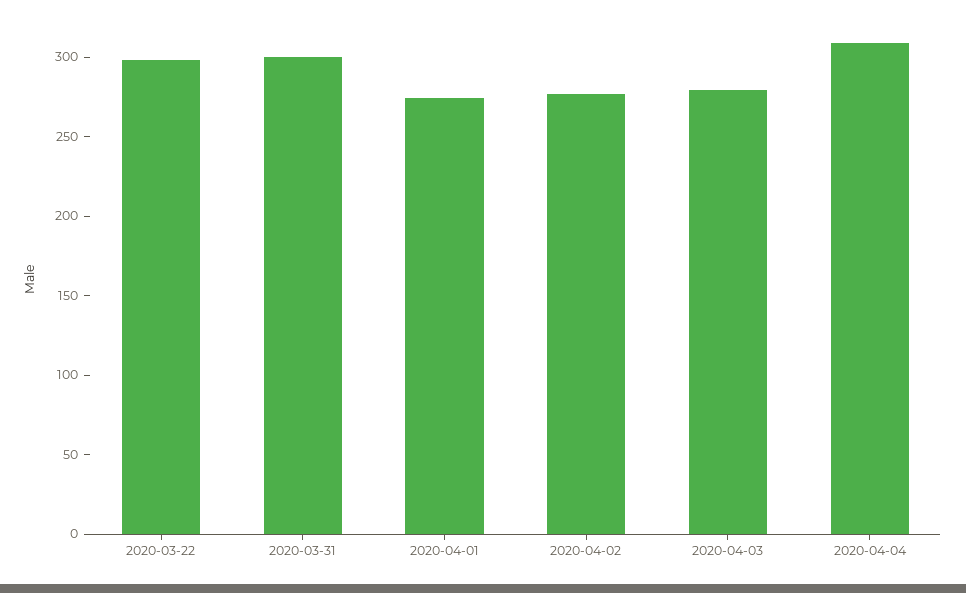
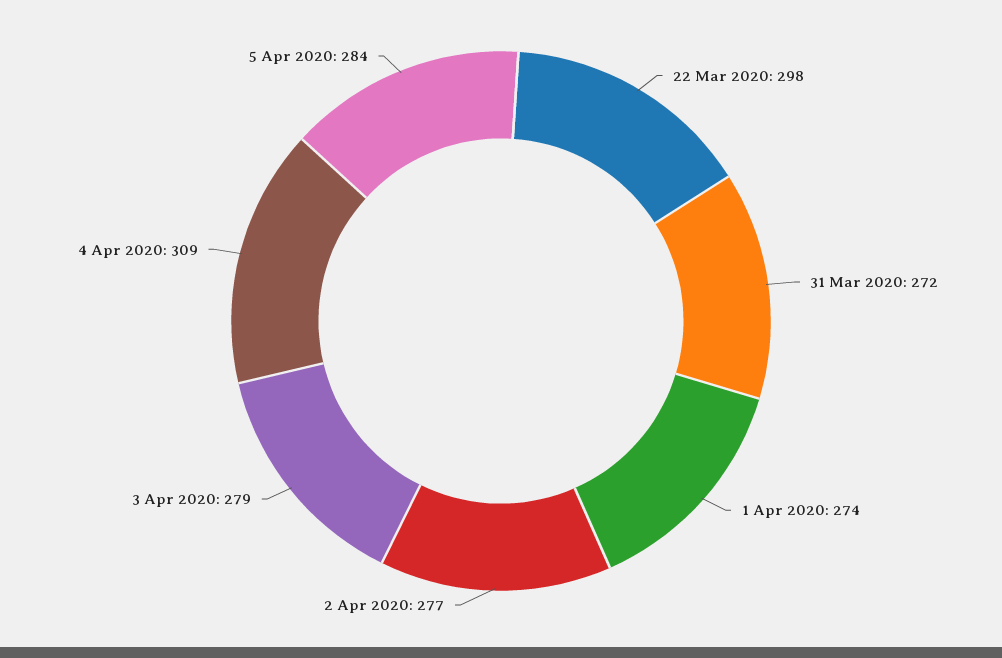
2020-03-31: 300 -> 272
5 Apr 2020: none -> 284

